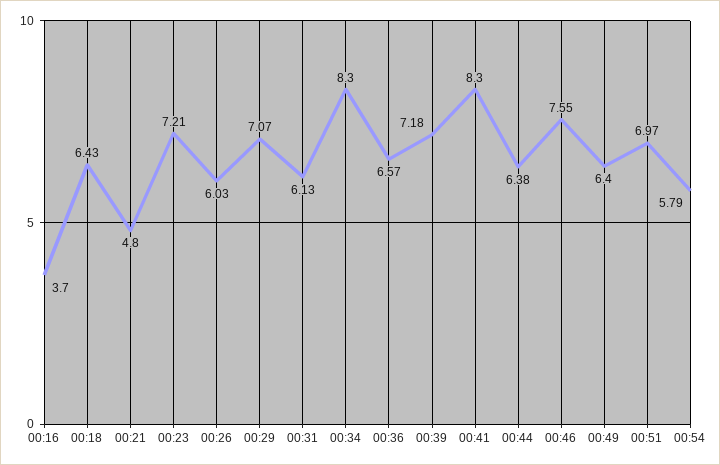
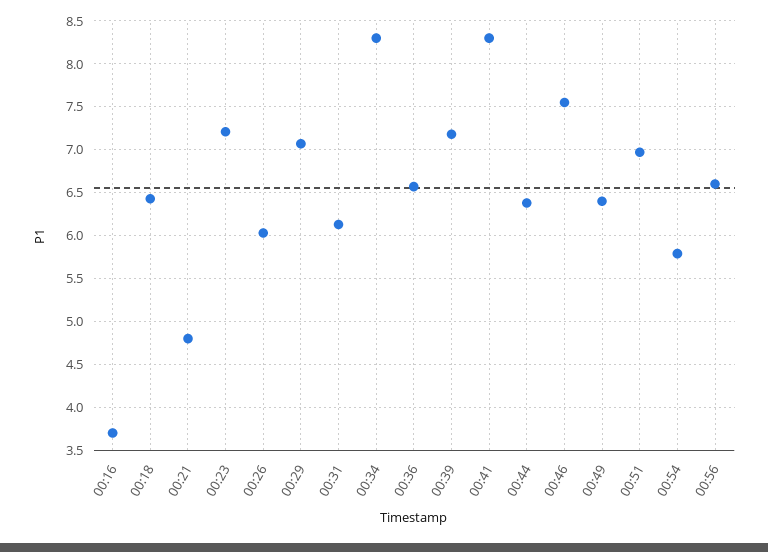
00:56: none -> 6.6

